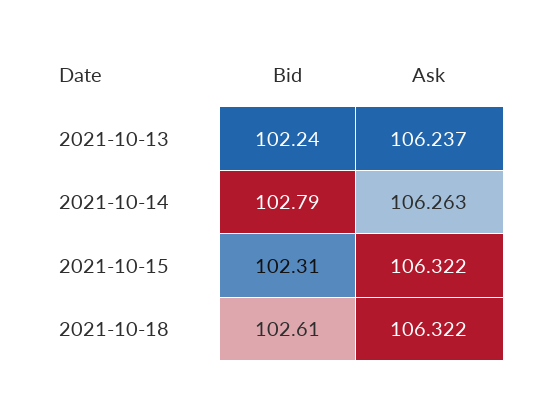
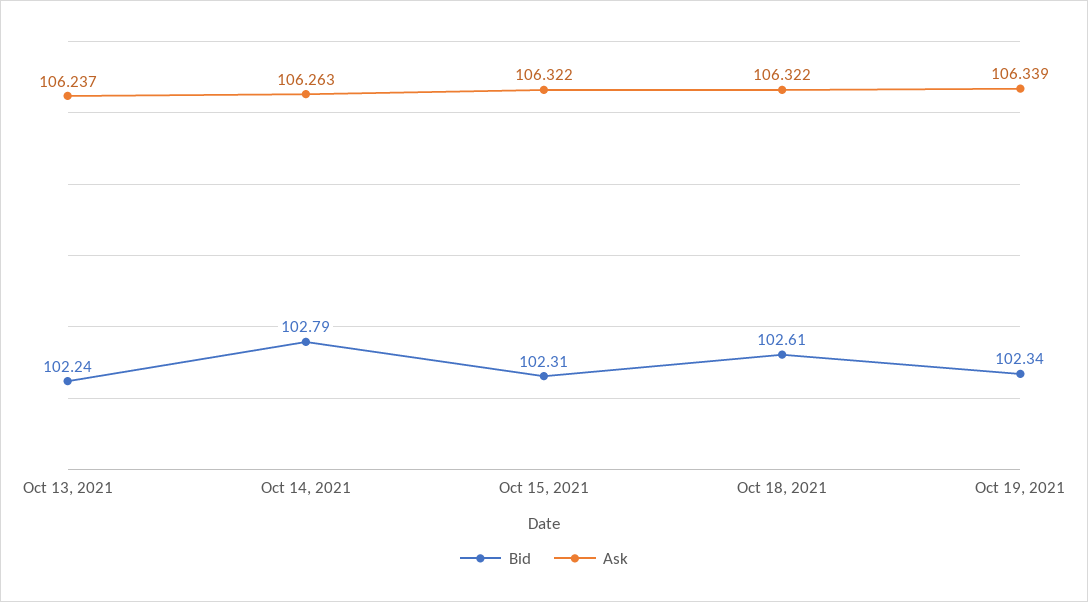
Bid, Oct 19, 2021: none -> 102.34
Ask, Oct 19, 2021: none -> 106.339

